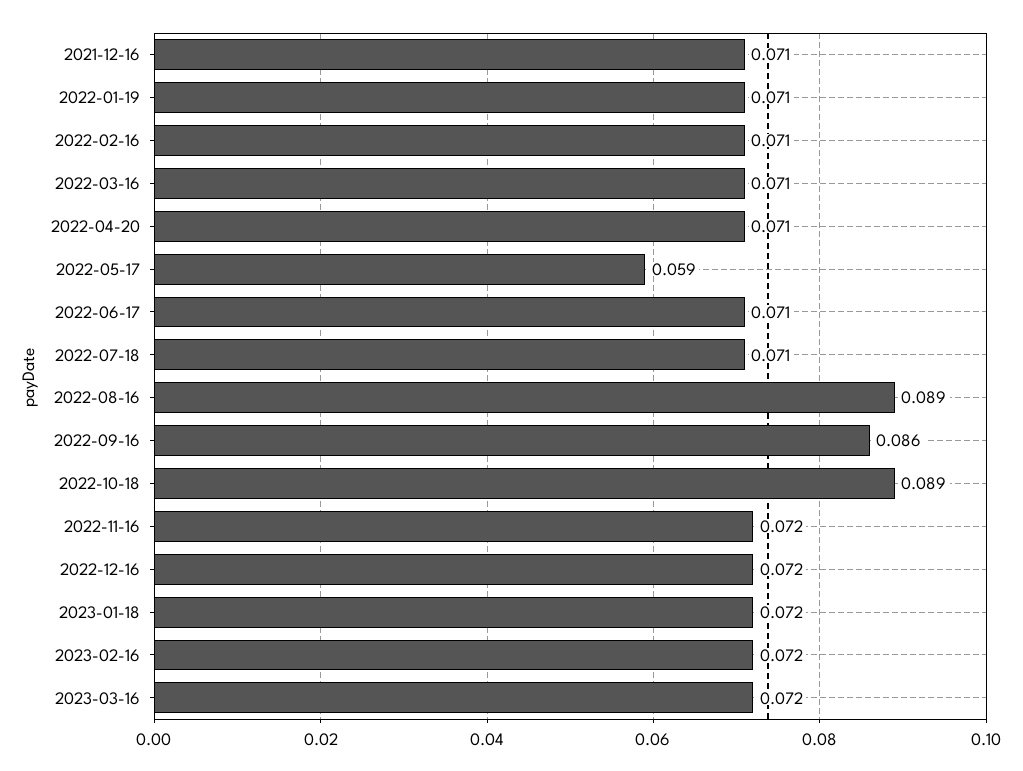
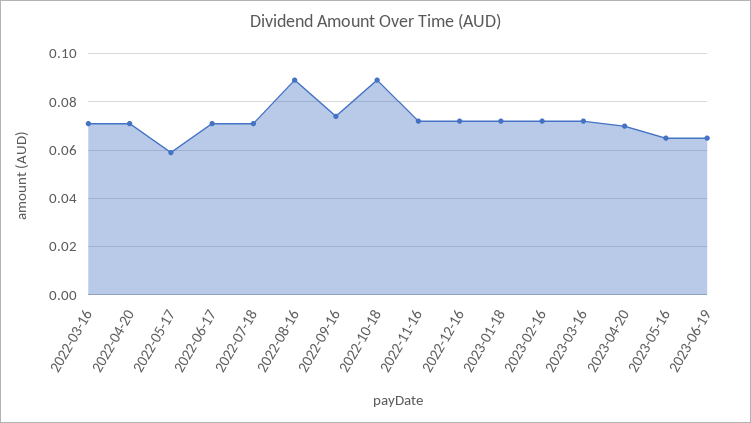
2021-12-16: 0.071 -> none
2022-01-19: 0.071 -> none
2022-02-16: 0.071 -> none
2022-09-16: 0.086 -> 0.075
2023-04-20: none -> 0.07
2023-05-16: none -> 0.065
2023-06-19: none -> 0.065

